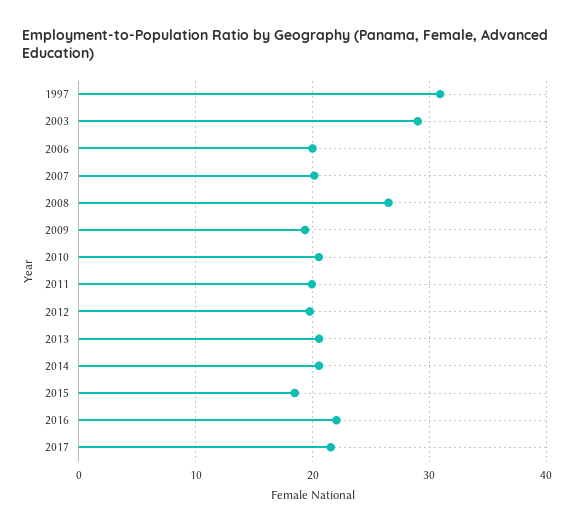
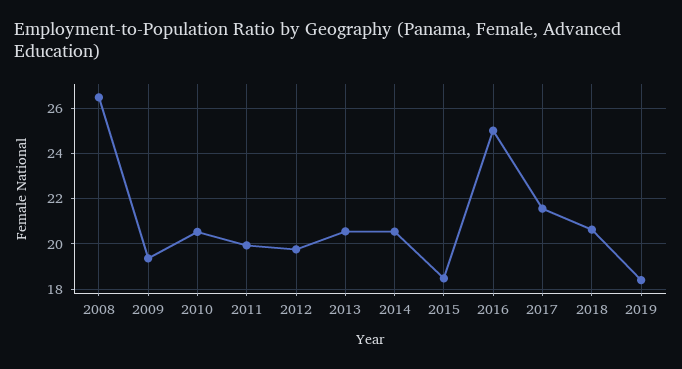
1997: 31 -> none
2003: 29 -> none
2006: 20 -> none
2007: 20 -> none
2016: 22 -> 25
2018: none -> 20.5
2019: none -> 18.5

